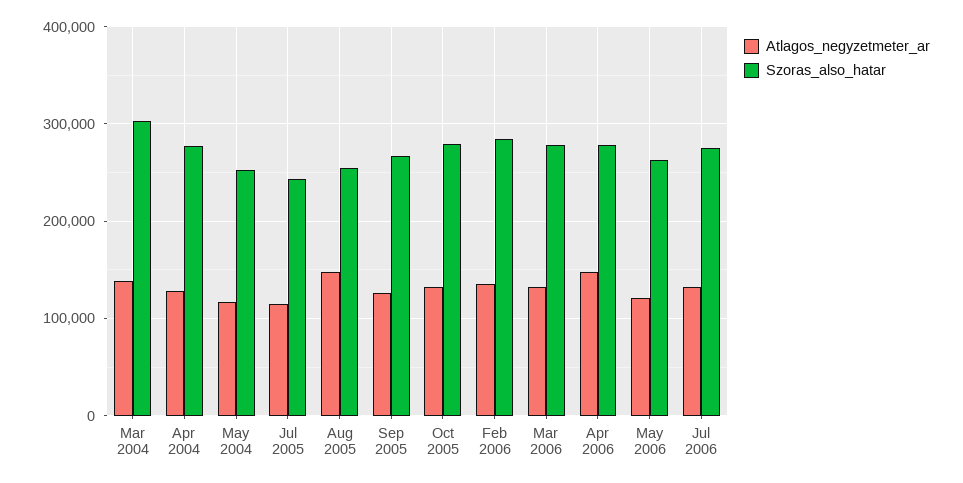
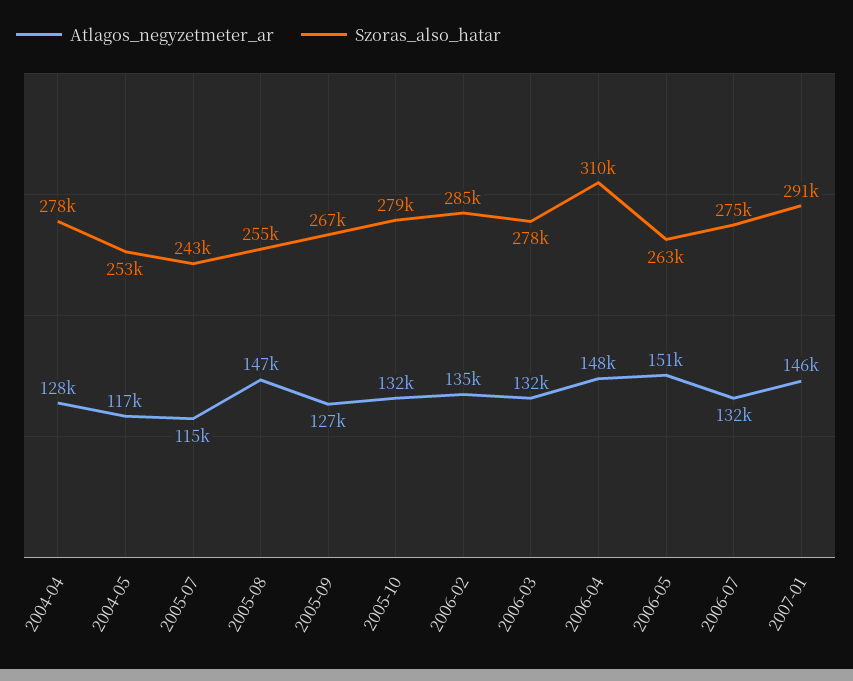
Atlagos_negyzetmeter_ar, Mar 2004: 140000 -> none
Szoras_also_hatar, Mar 2004: 300000 -> none
Szoras_also_hatar, Apr 2006: 280000 -> 310000
Atlagos_negyzetmeter_ar, May 2006: 120000 -> 151000
Atlagos_negyzetmeter_ar, 2007-01: none -> 146000
Szoras_also_hatar, 2007-01: none -> 291000

